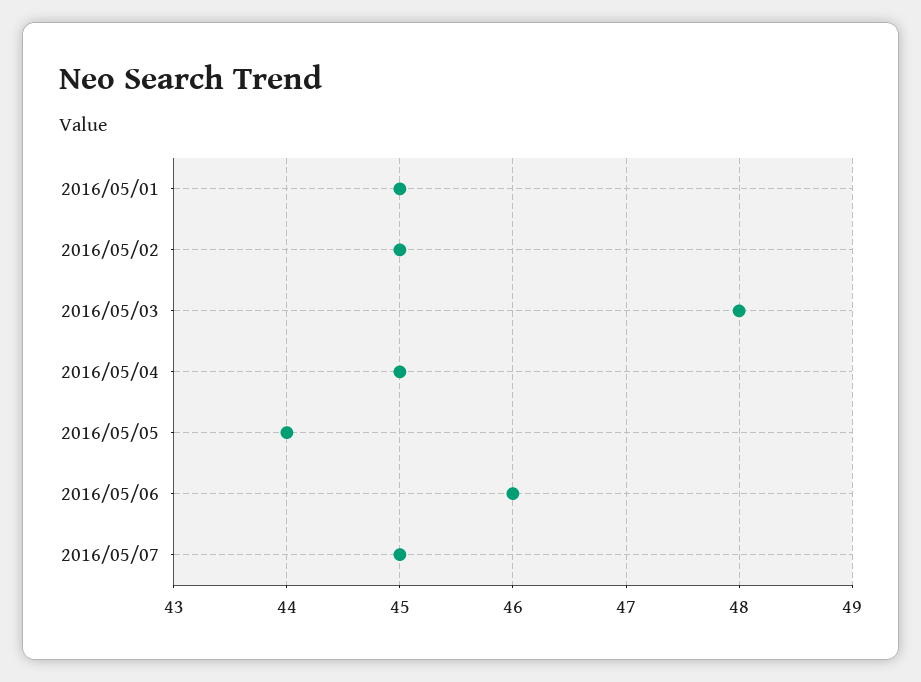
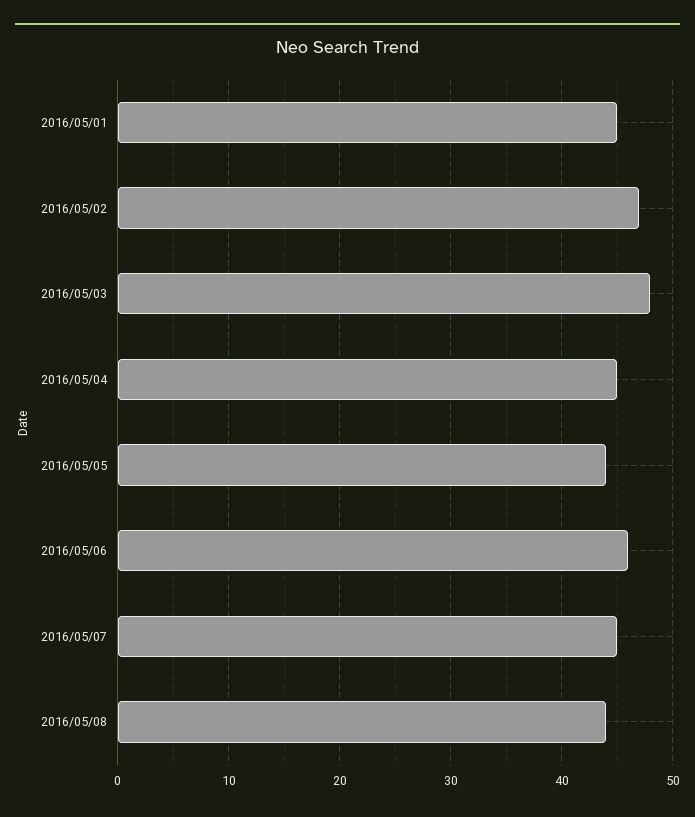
2016/05/02: 45 -> 47
2016/05/08: none -> 44

